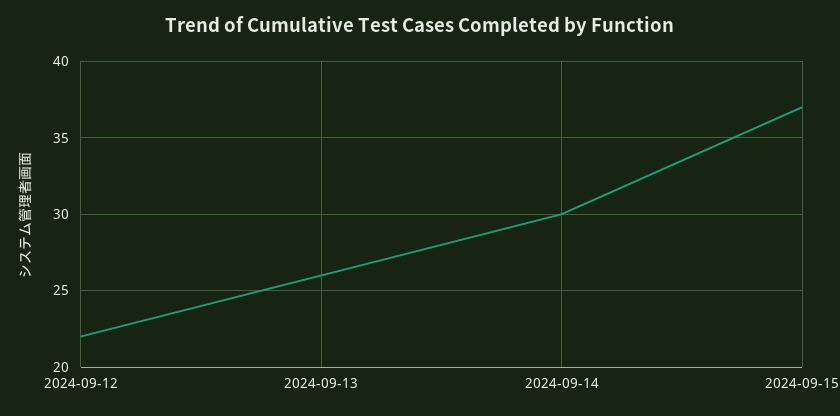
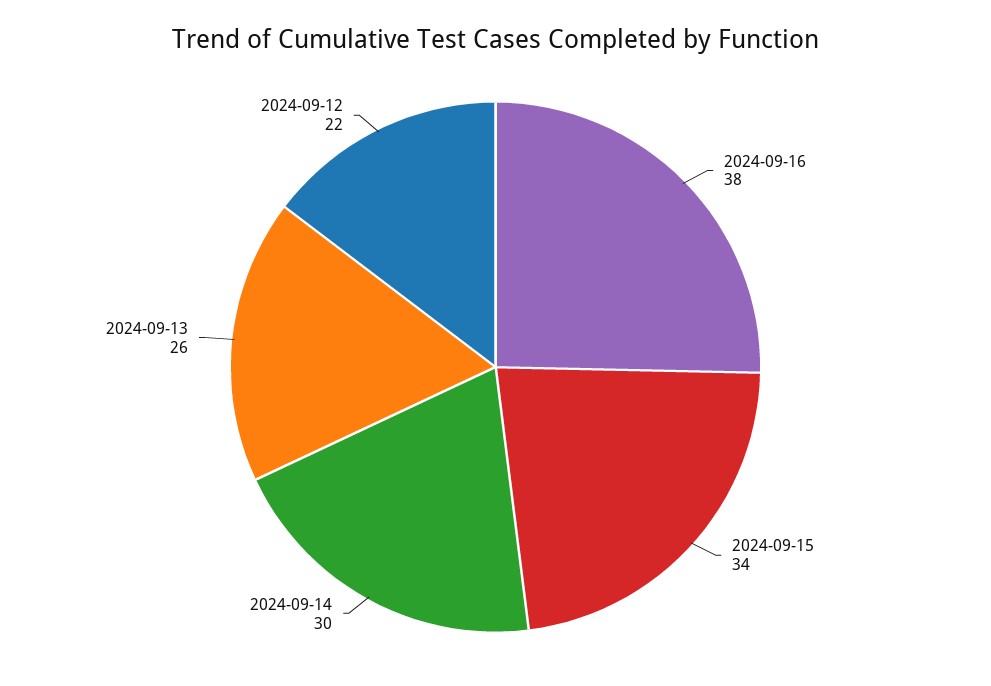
2024-09-15: 37 -> 34
2024-09-16: none -> 38

